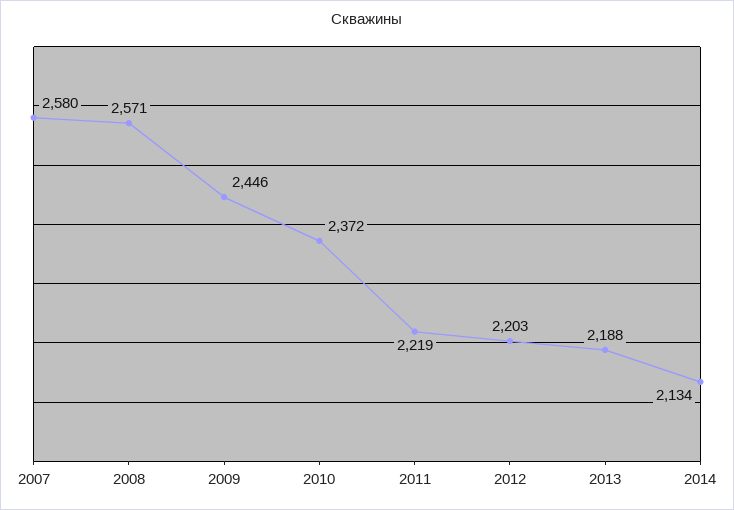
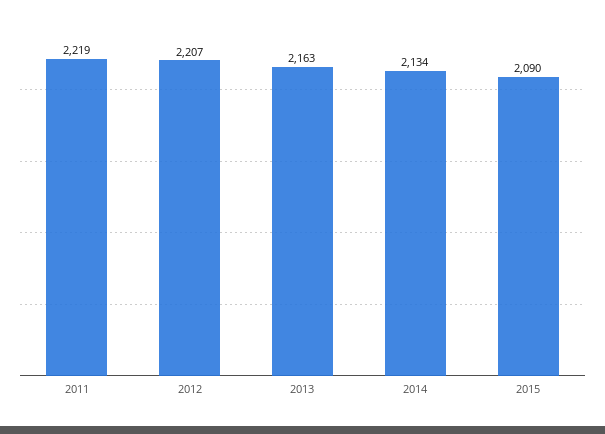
2007: 2580 -> none
2008: 2571 -> none
2009: 2446 -> none
2010: 2372 -> none
2012: 2203 -> 2207
2013: 2188 -> 2163
2015: none -> 2090

